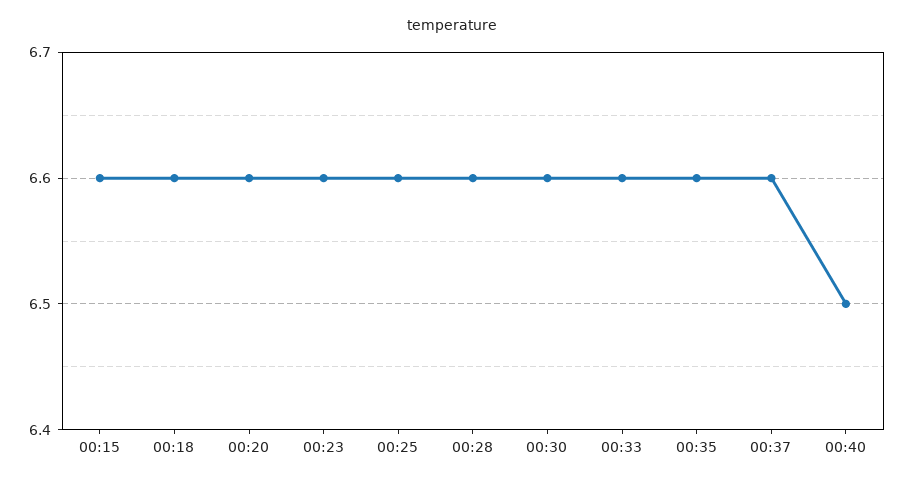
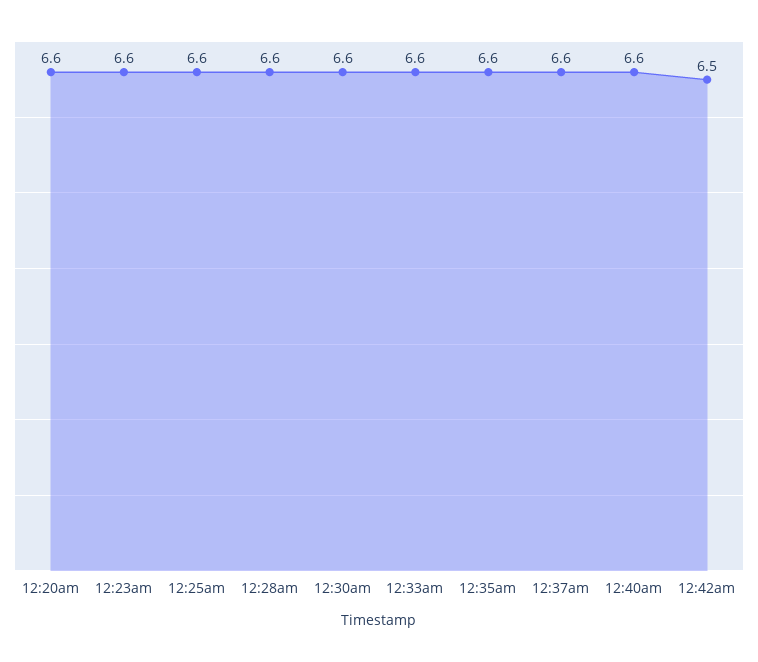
00:15: 6.6 -> none
00:18: 6.6 -> none
00:40: 6.5 -> 6.6
12:42am: none -> 6.5

